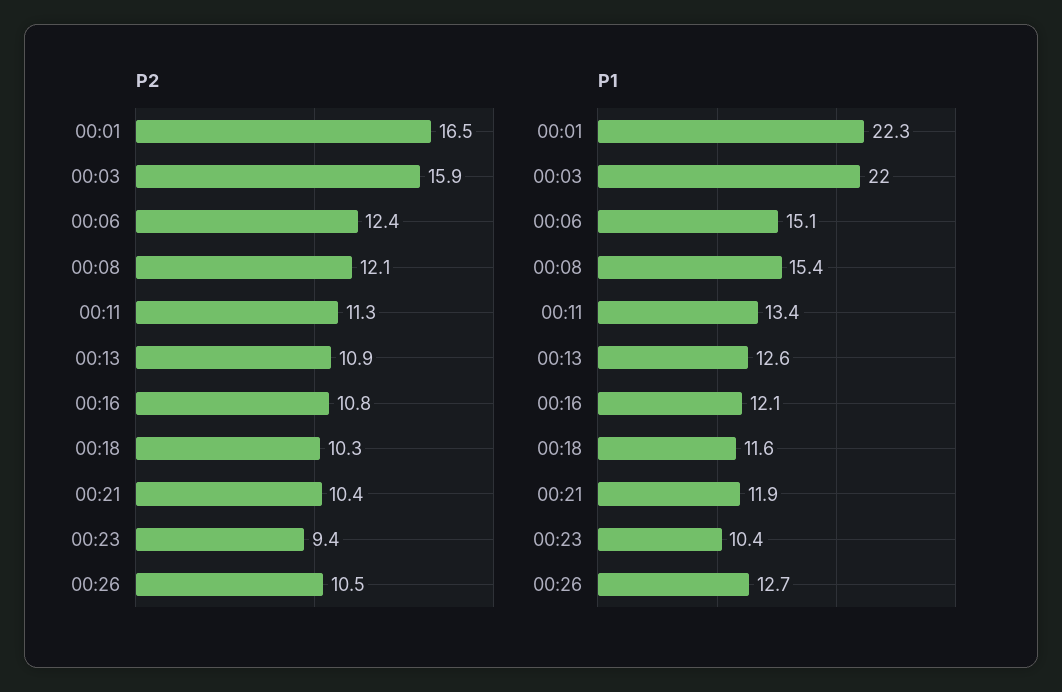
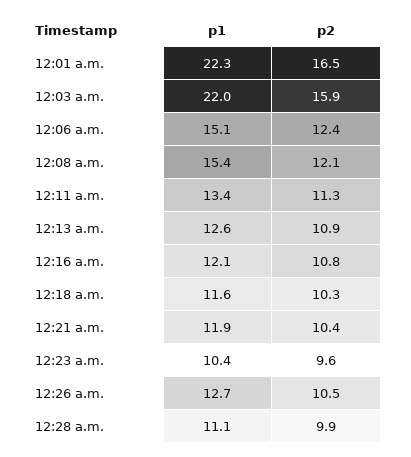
P2, 00:23: 9.4 -> 9.6
P1, 12:28 a.m.: none -> 11.1
P2, 12:28 a.m.: none -> 9.9

